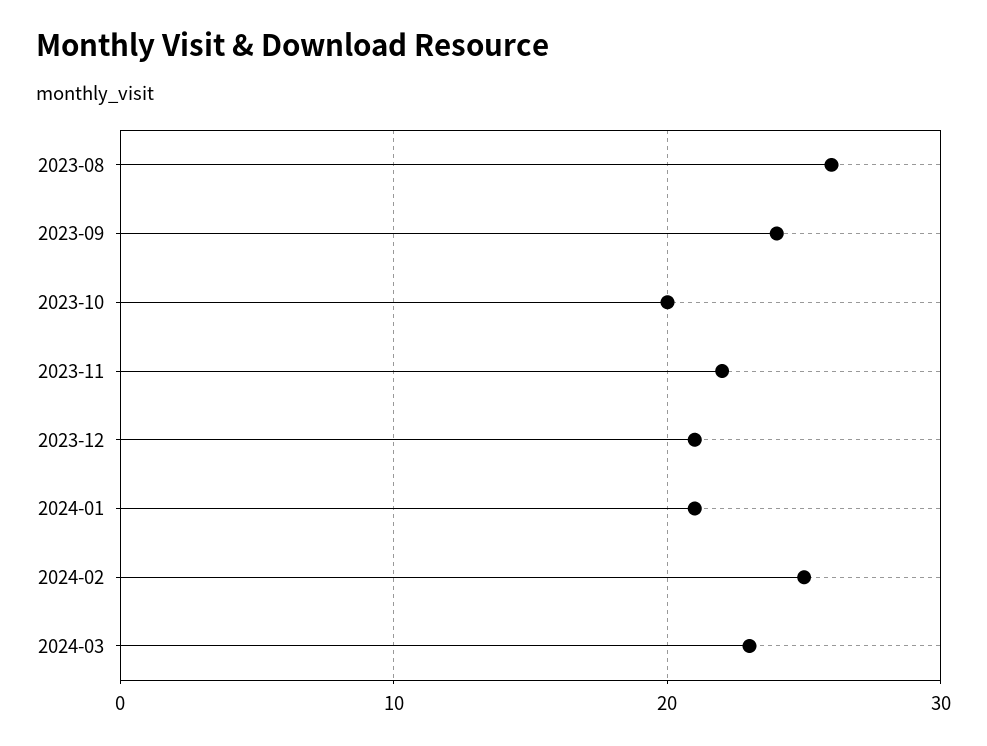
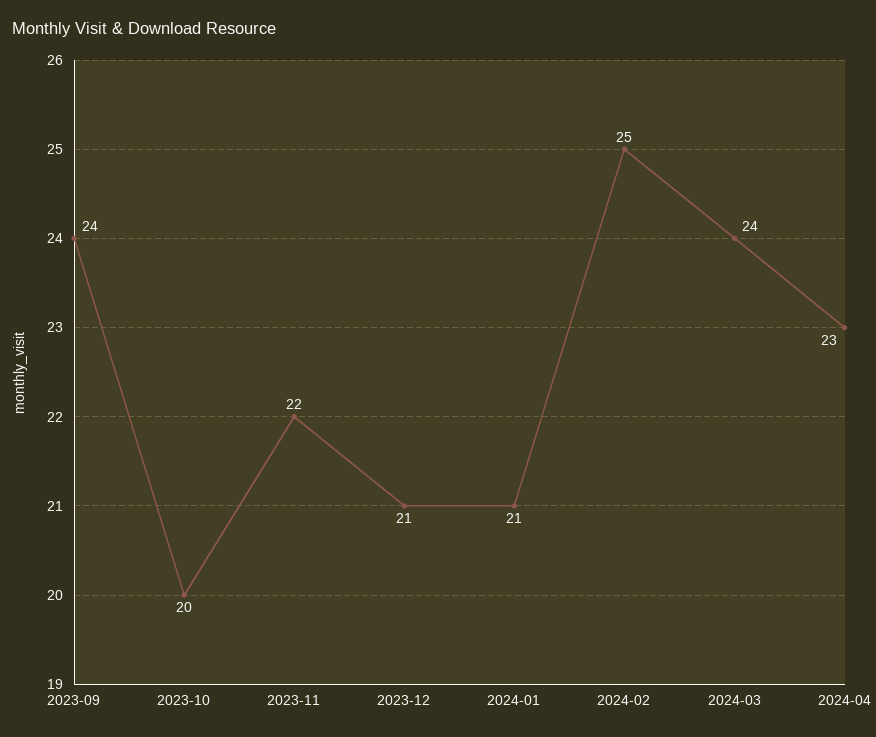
2023-08: 26 -> none
2024-03: 23 -> 24
2024-04: none -> 23

